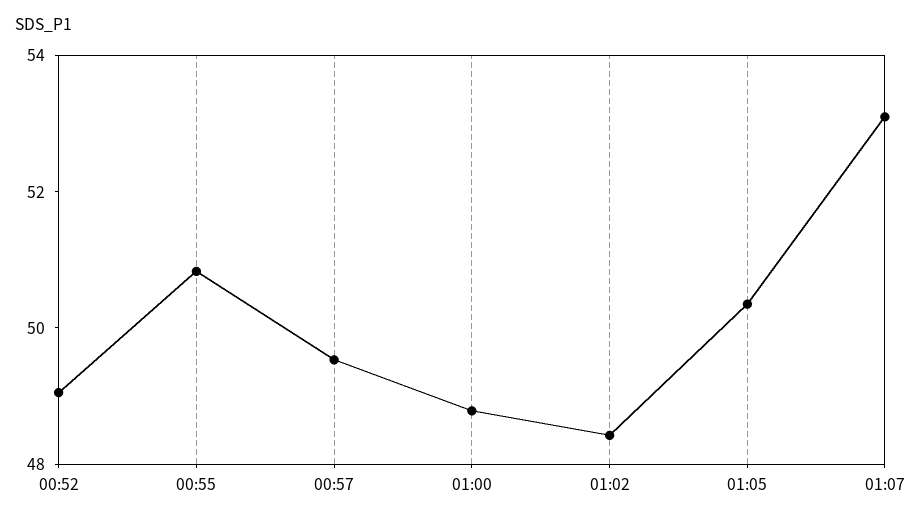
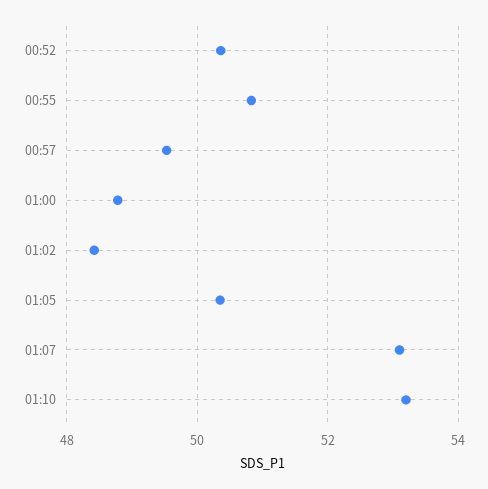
00:52: 49 -> 50.4
01:10: none -> 53.2

